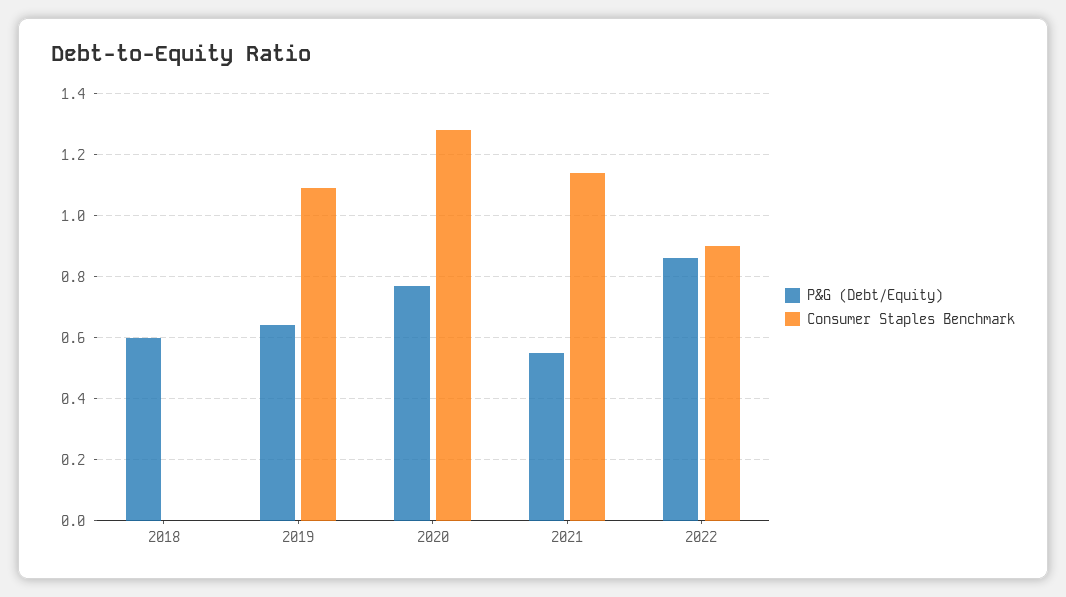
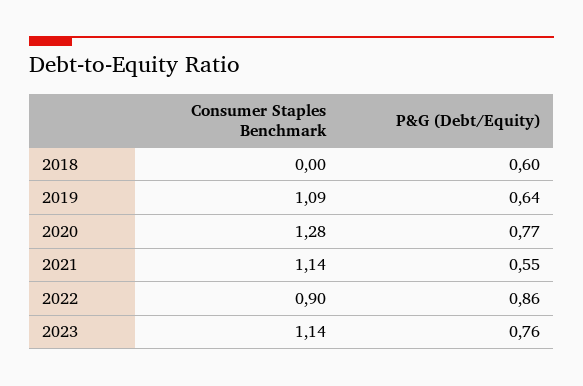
Consumer Staples Benchmark, 2023: none -> 1.14
P&G (Debt/Equity), 2023: none -> 0.76

